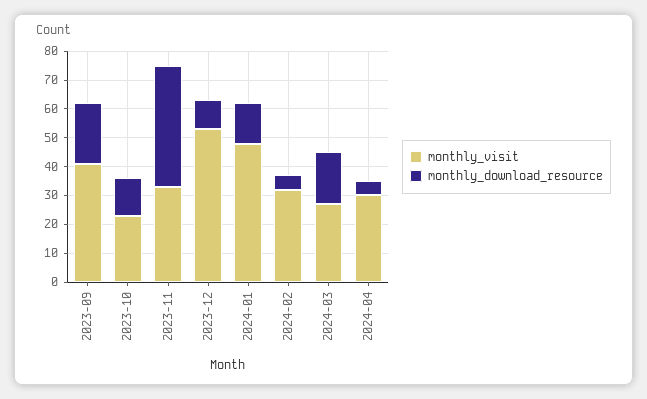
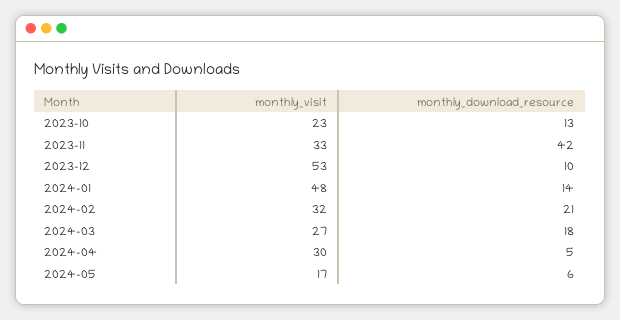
monthly_visit, 2023-09: 40 -> none
monthly_download_resource, 2023-09: 20 -> none
monthly_download_resource, 2024-02: 5 -> 21
monthly_visit, 2024-05: none -> 17
monthly_download_resource, 2024-05: none -> 6

